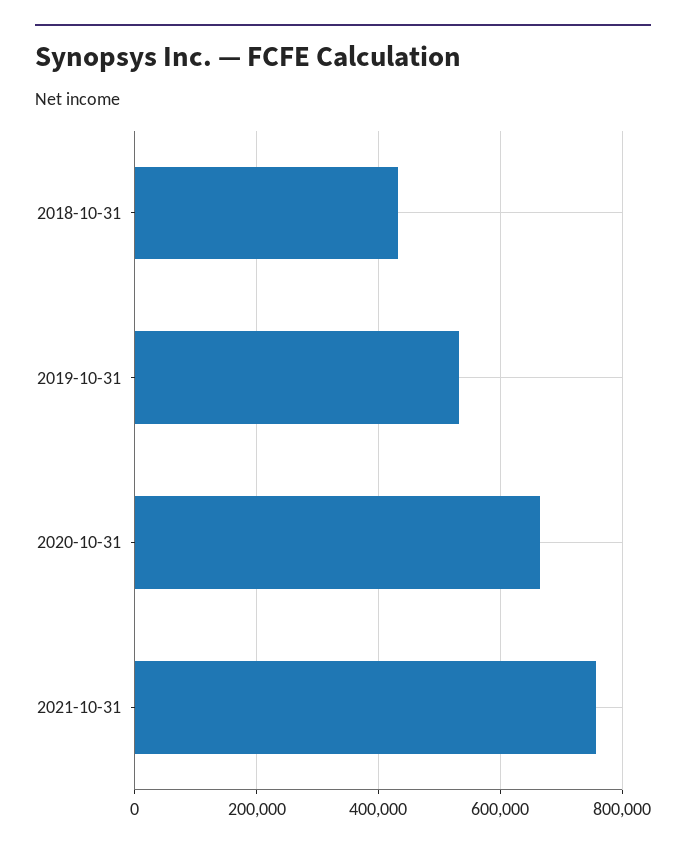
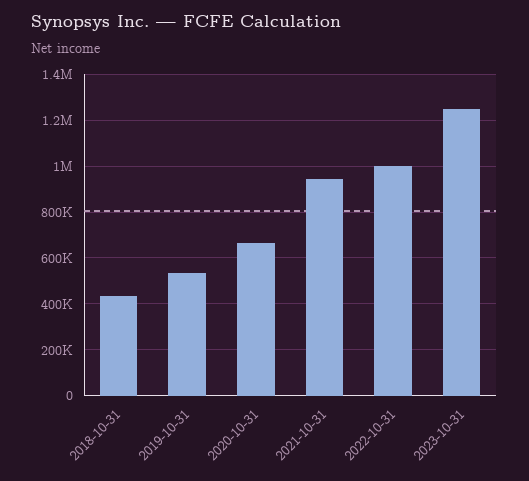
2021-10-31: 760000 -> 950000
2022-10-31: none -> 1000000
2023-10-31: none -> 1250000

